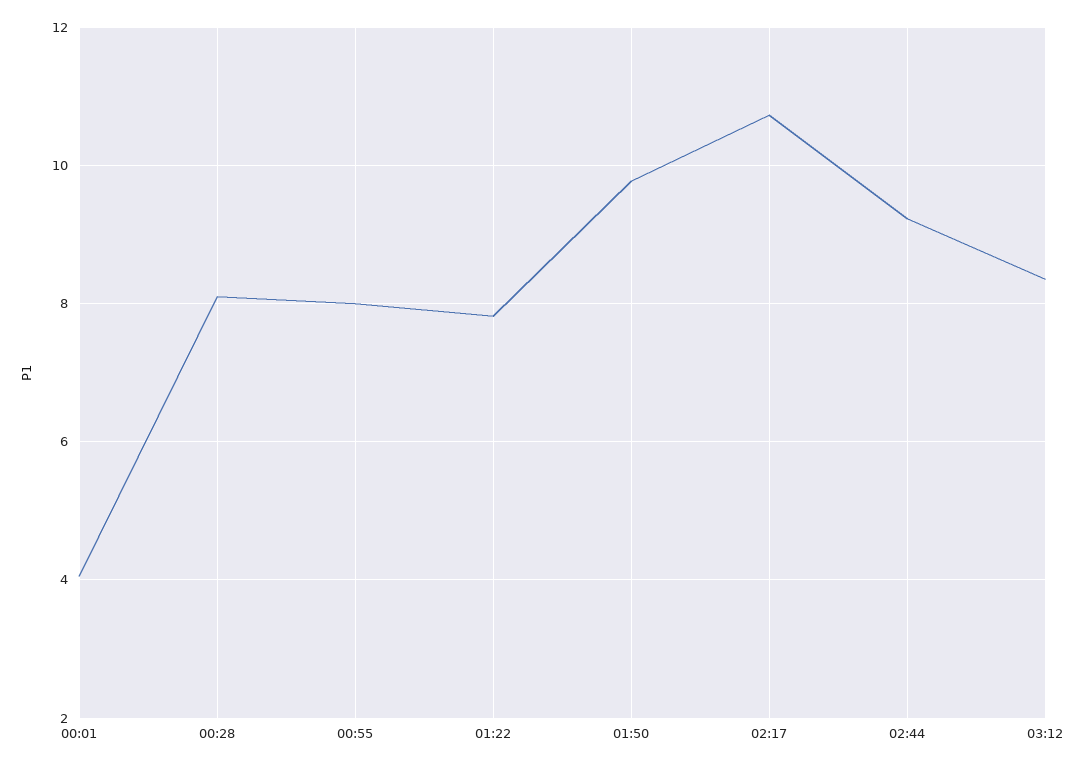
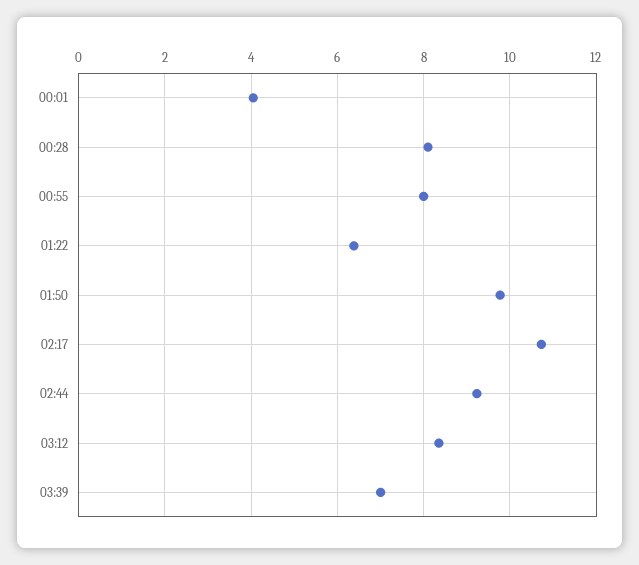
01:22: 7.8 -> 6.4
03:39: none -> 7

